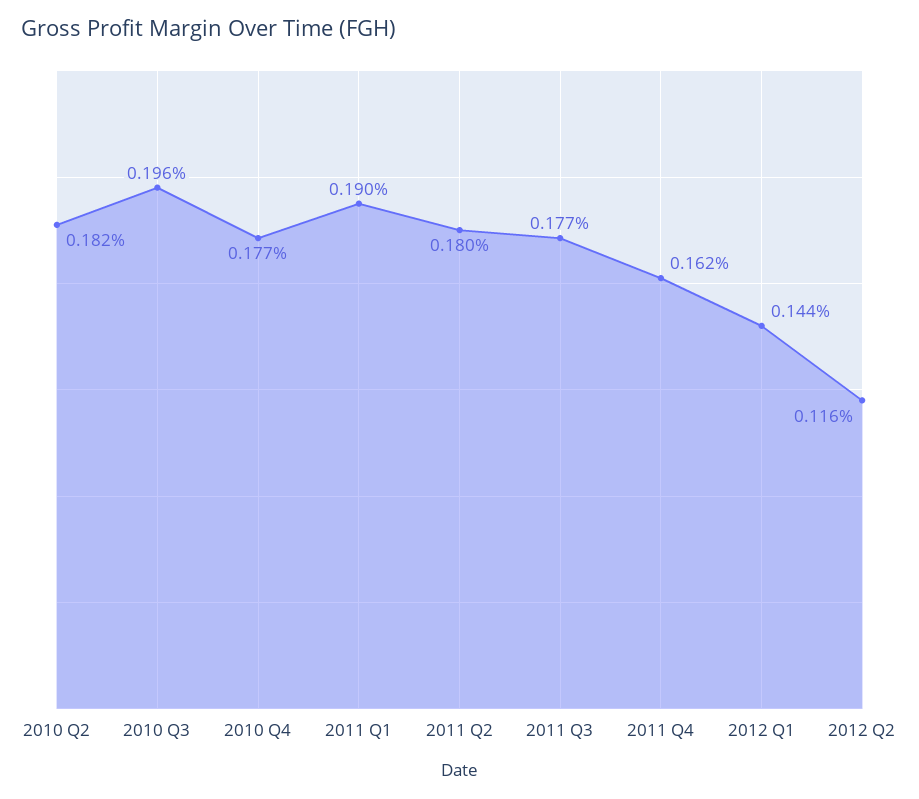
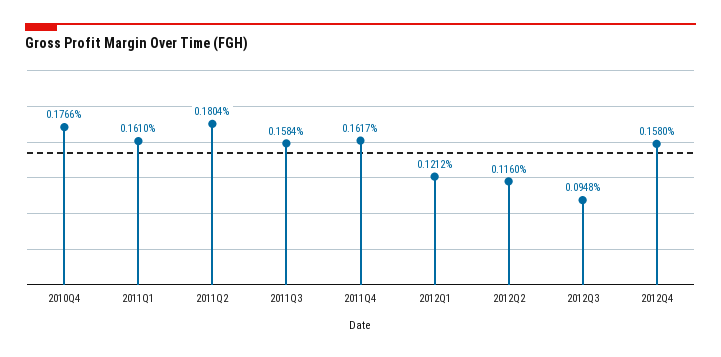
2010 Q2: 0.182 -> none
2010 Q3: 0.196 -> none
2011 Q1: 0.19 -> 0.161
2011 Q3: 0.177 -> 0.1584
2012 Q1: 0.144 -> 0.1212
2012Q3: none -> 0.0948
2012Q4: none -> 0.158

